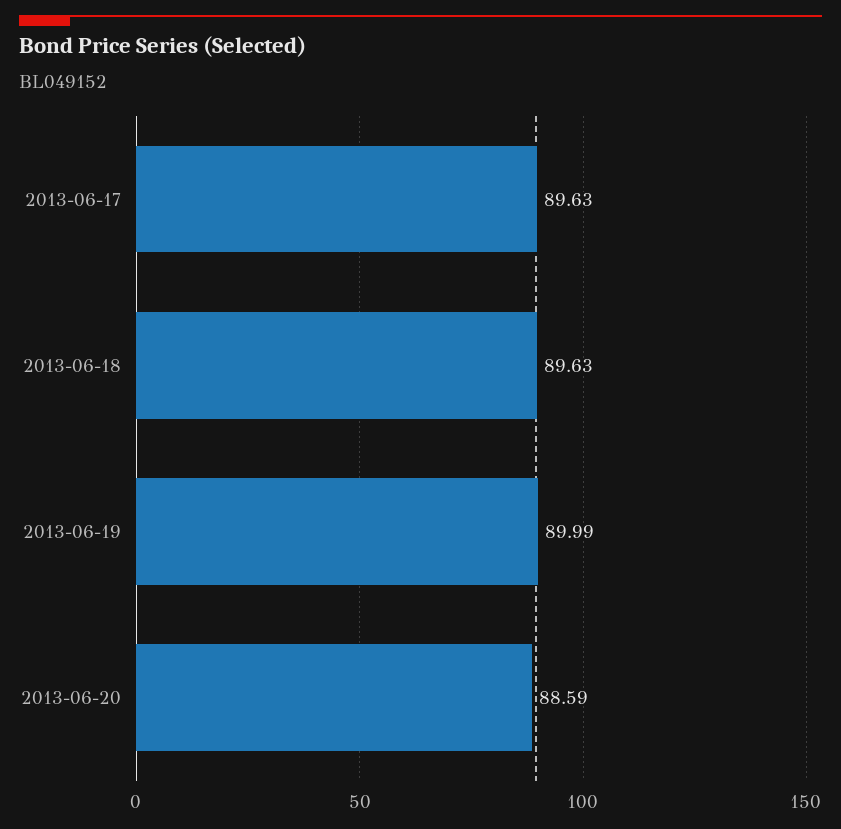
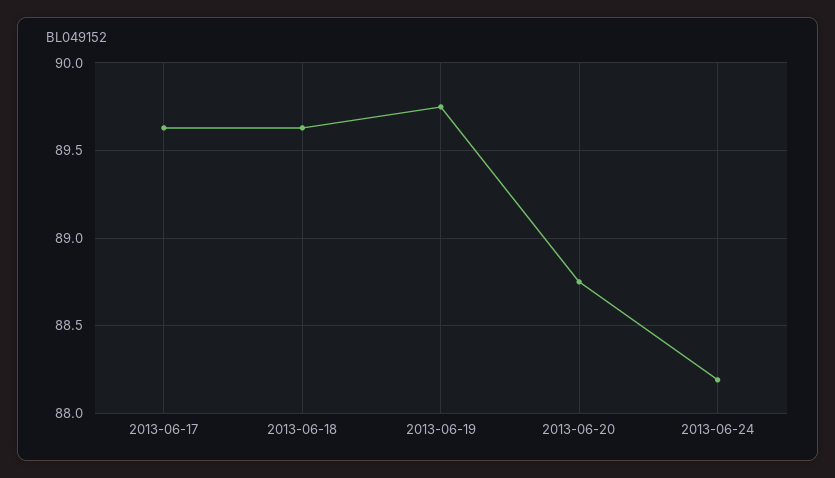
2013-06-19: 89.99 -> 89.75
2013-06-20: 88.59 -> 88.75
2013-06-24: none -> 88.2

